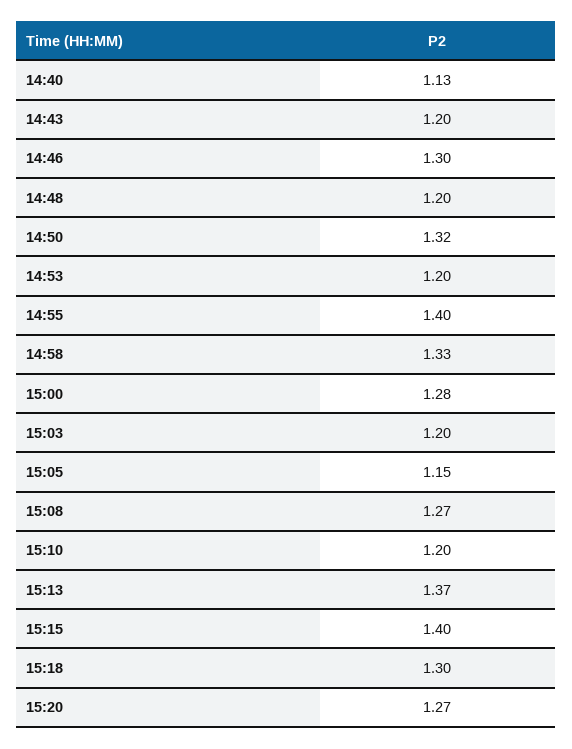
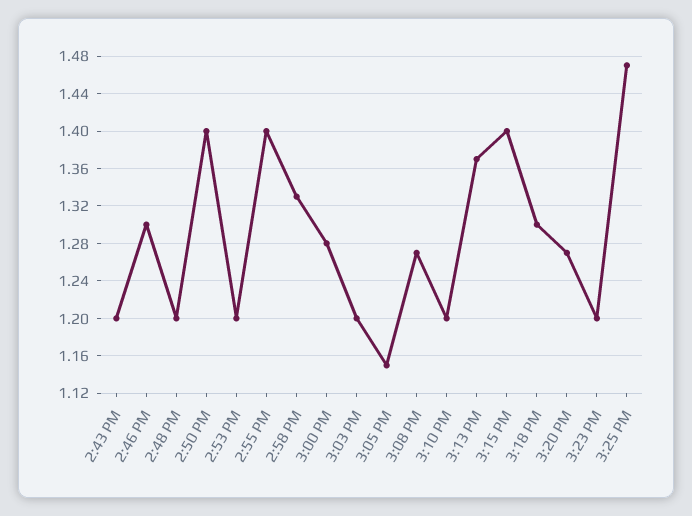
14:40: 1.13 -> none
14:50: 1.32 -> 1.4
3:23 PM: none -> 1.2
3:25 PM: none -> 1.47

